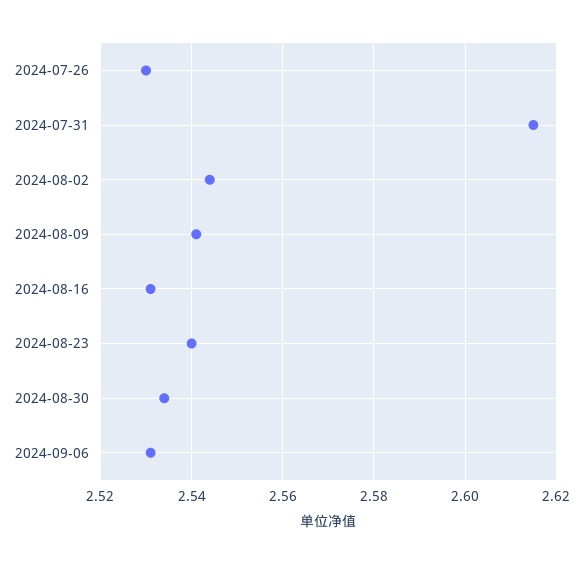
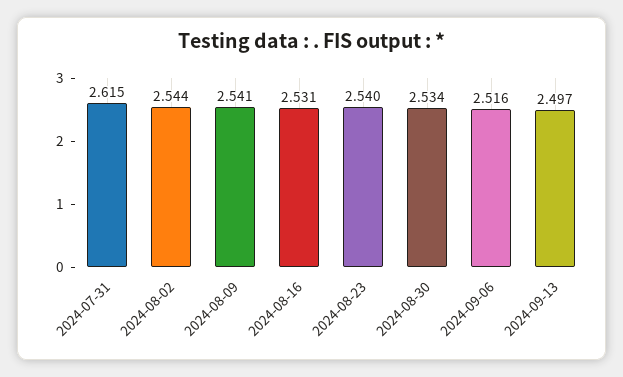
2024-07-26: 2.53 -> none
2024-09-06: 2.53 -> 2.516
2024-09-13: none -> 2.497

